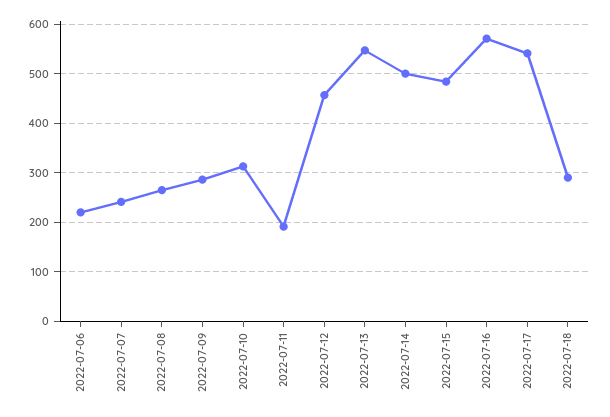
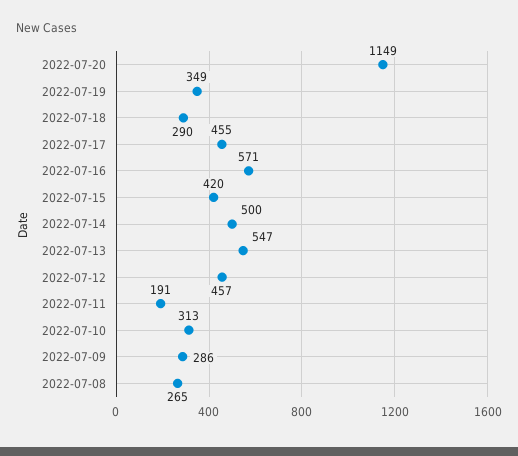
2022-07-06: 220 -> none
2022-07-07: 240 -> none
2022-07-15: 480 -> 420
2022-07-17: 540 -> 455
2022-07-20: none -> 1149
2022-07-19: none -> 349

